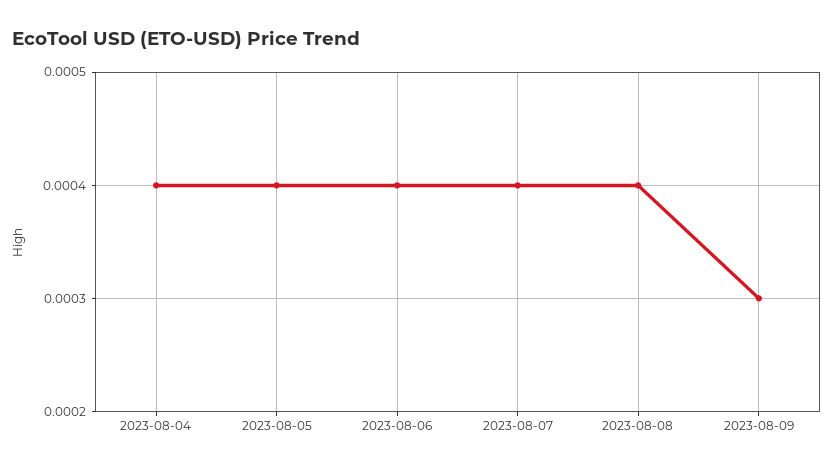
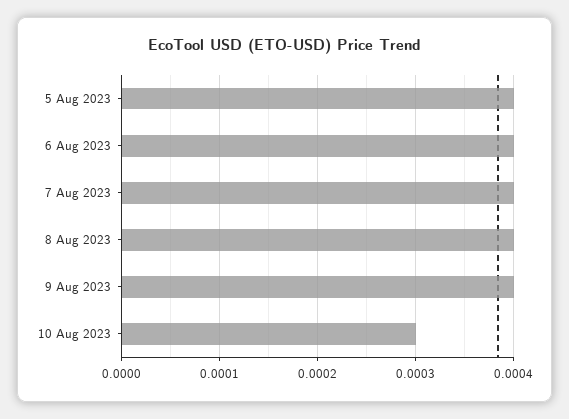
2023-08-04: 0.0004 -> none
2023-08-09: 0.0003 -> 0.0004
10 Aug 2023: none -> 0.0003

